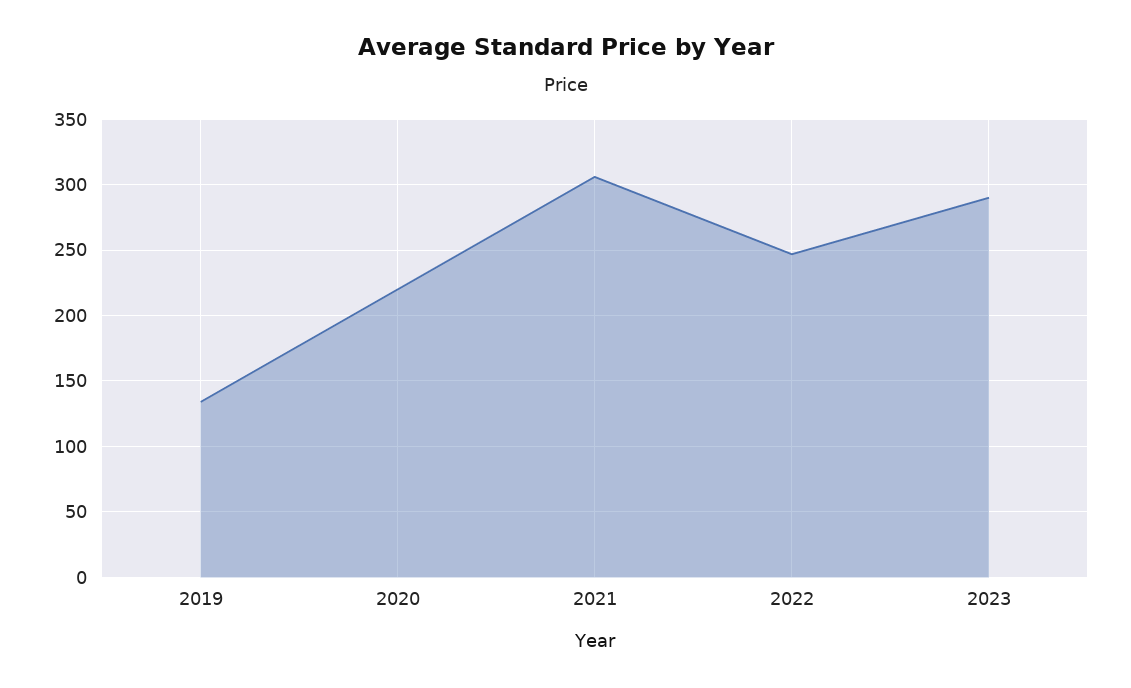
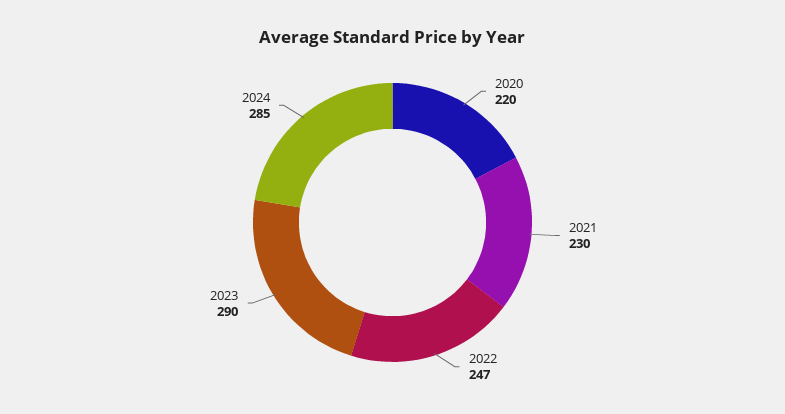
2019: 135 -> none
2021: 305 -> 230
2024: none -> 285

